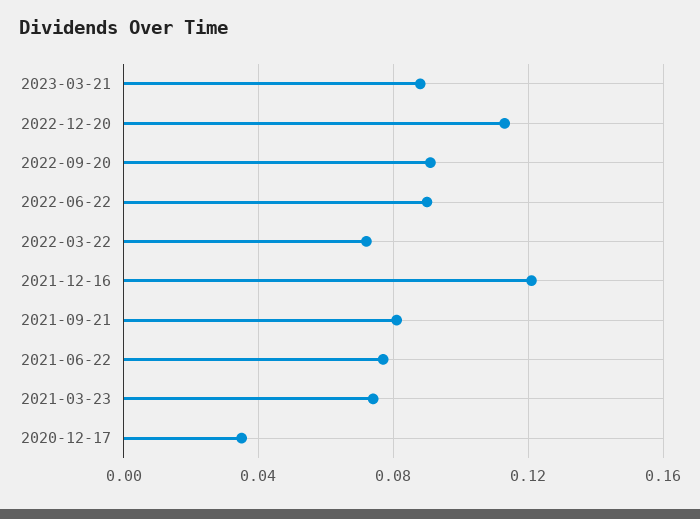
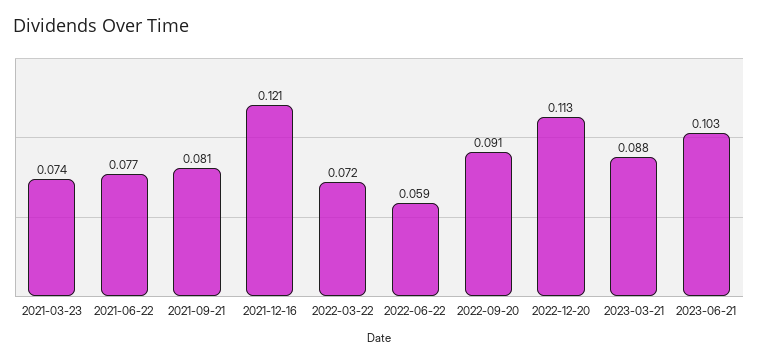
2022-06-22: 0.09 -> 0.059
2020-12-17: 0.035 -> none
2023-06-21: none -> 0.103

